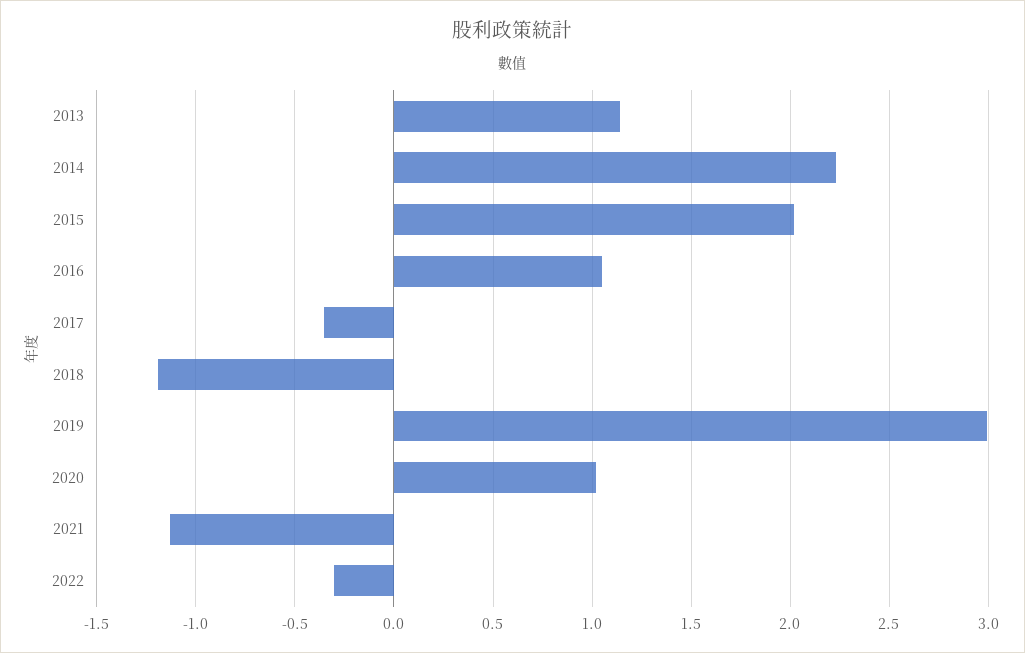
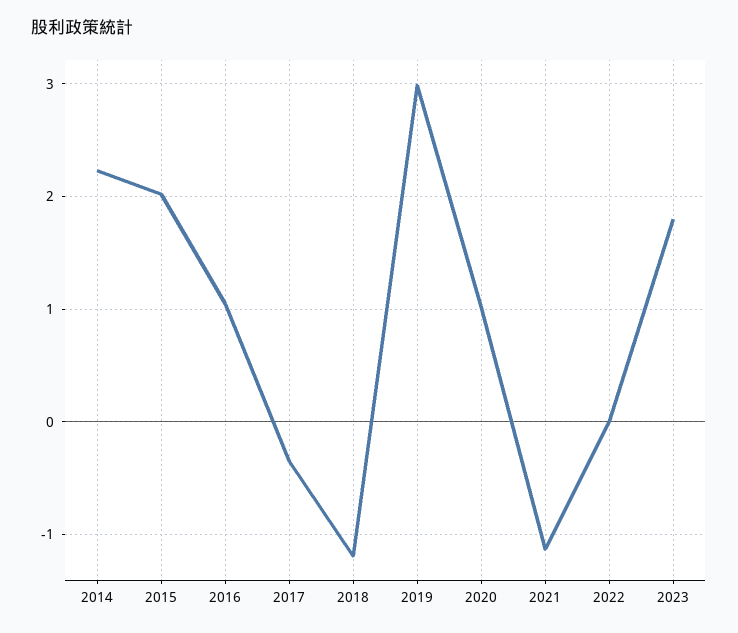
2013: 1.15 -> none
2022: -0.3 -> 0
2023: none -> 1.8

